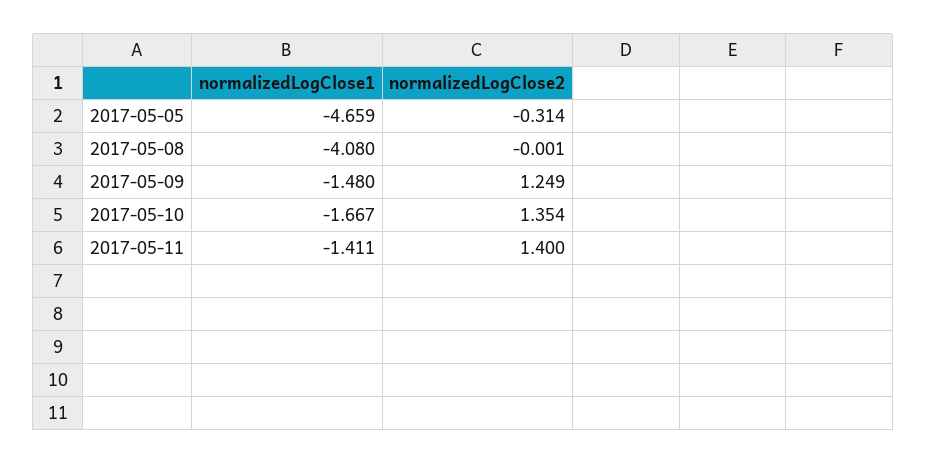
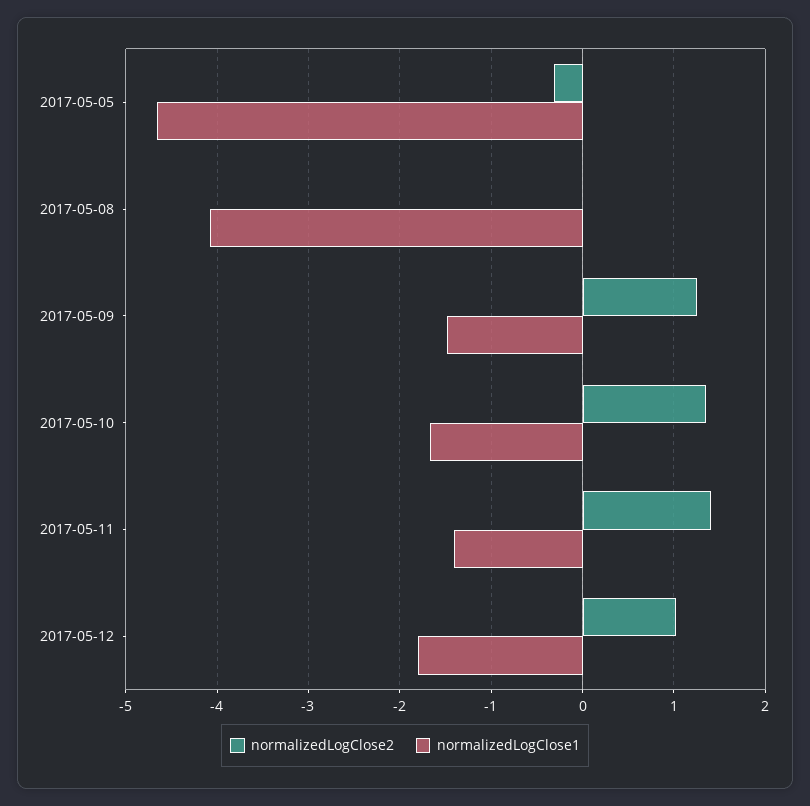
normalizedLogClose2, 2017-05-12: none -> 1
normalizedLogClose1, 2017-05-12: none -> -1.8

